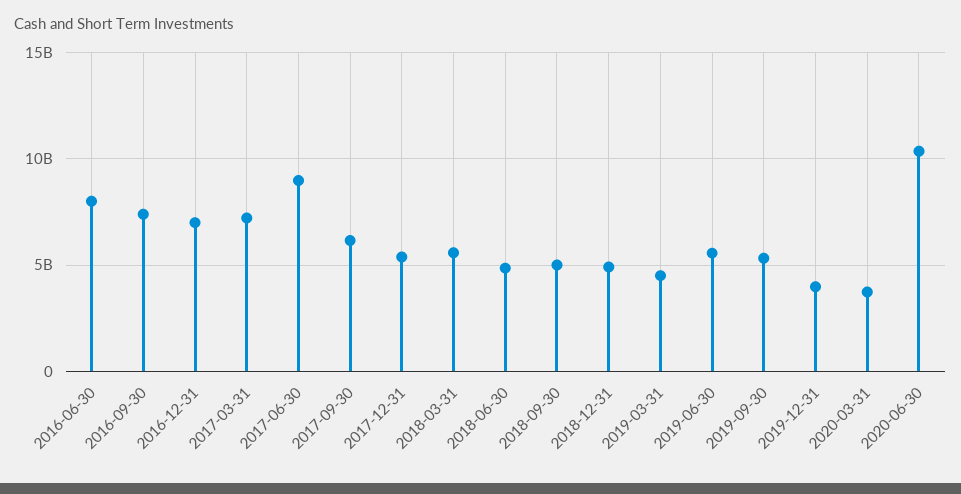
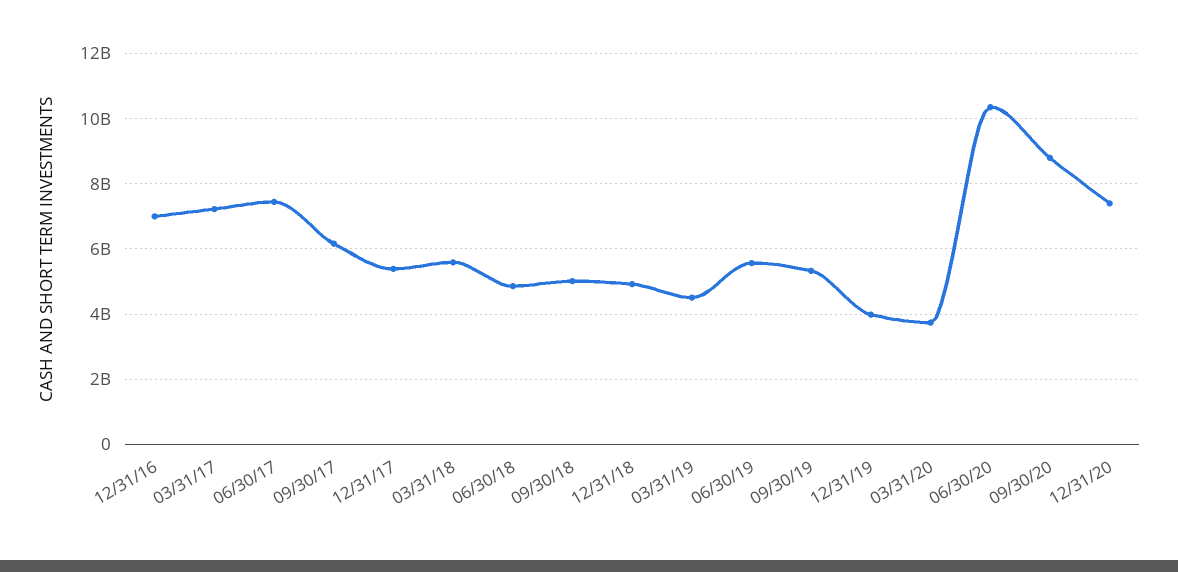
2016-06-30: 8000000000 -> none
2016-09-30: 7500000000 -> none
2017-06-30: 9000000000 -> 7400000000
09/30/20: none -> 8800000000
12/31/20: none -> 7400000000

